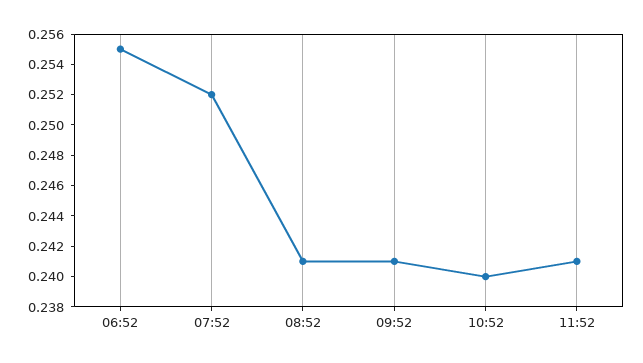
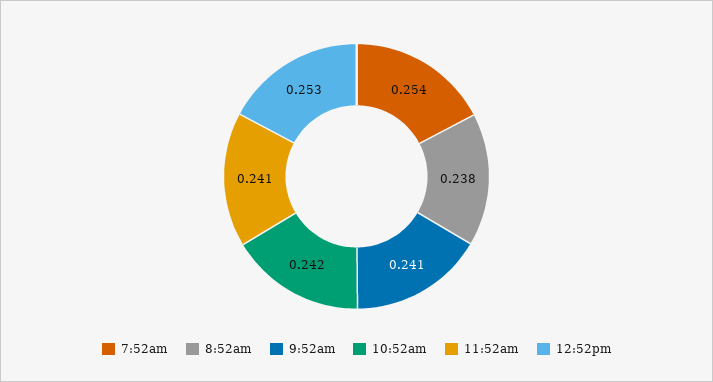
06:52: 0.255 -> none
07:52: 0.252 -> 0.254
08:52: 0.241 -> 0.238
10:52: 0.24 -> 0.242
12:52pm: none -> 0.253

